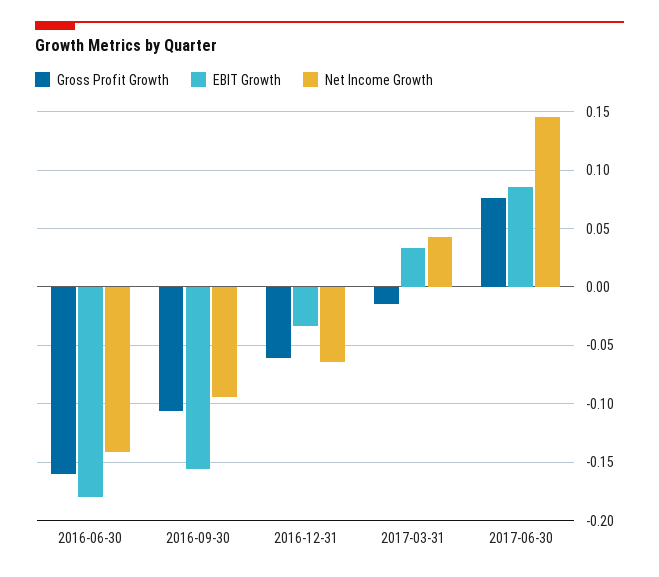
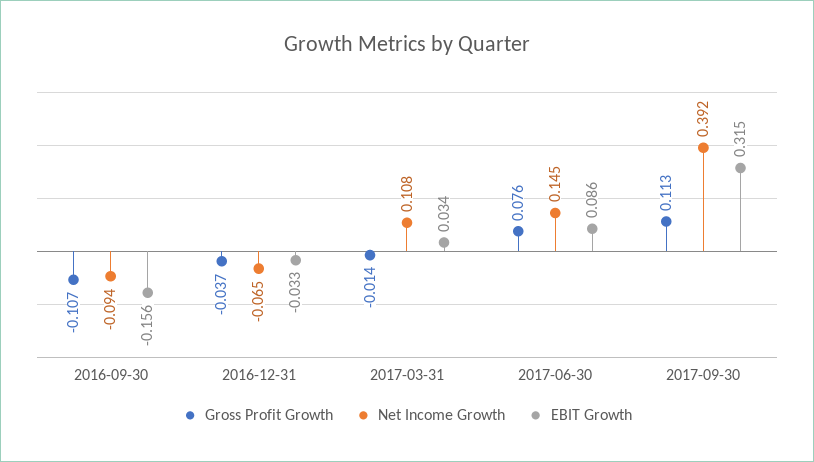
Gross Profit Growth, 2016-06-30: -0.16 -> none
EBIT Growth, 2016-06-30: -0.18 -> none
Net Income Growth, 2016-06-30: -0.14 -> none
Gross Profit Growth, 2016-12-31: -0.06 -> -0.037
Net Income Growth, 2017-03-31: 0.04 -> 0.108
Gross Profit Growth, 2017-09-30: none -> 0.113
Net Income Growth, 2017-09-30: none -> 0.392
EBIT Growth, 2017-09-30: none -> 0.315

